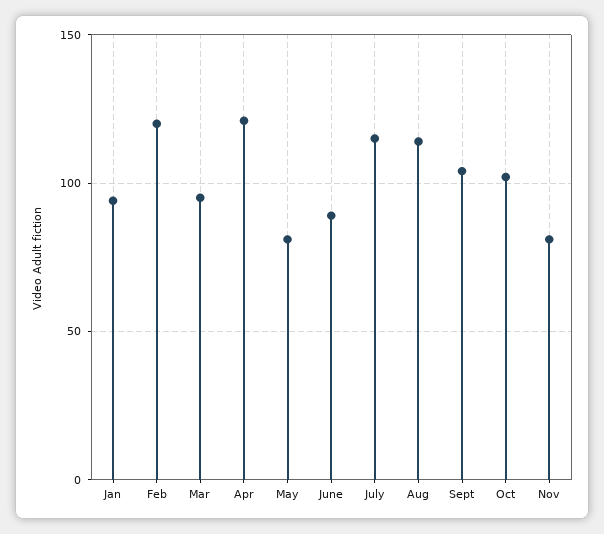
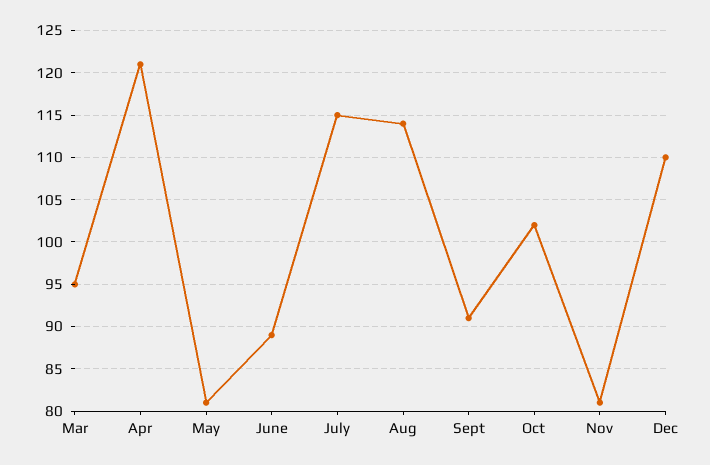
Jan: 95 -> none
Feb: 120 -> none
Sept: 105 -> 91
Dec: none -> 110

